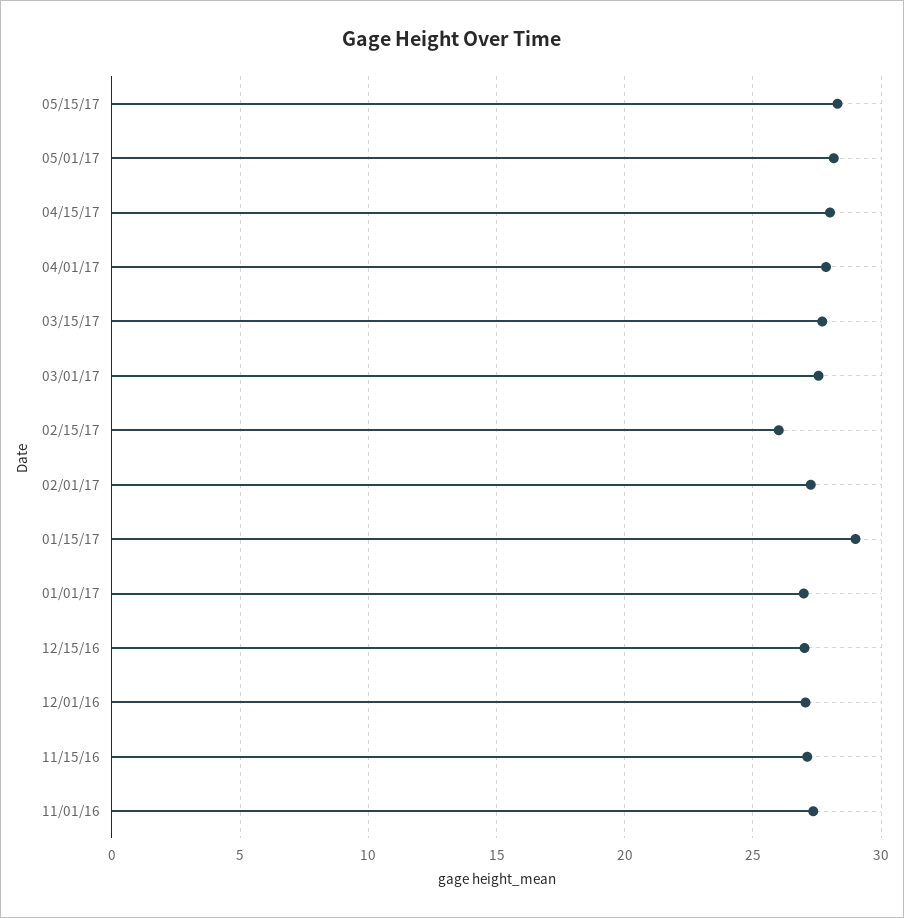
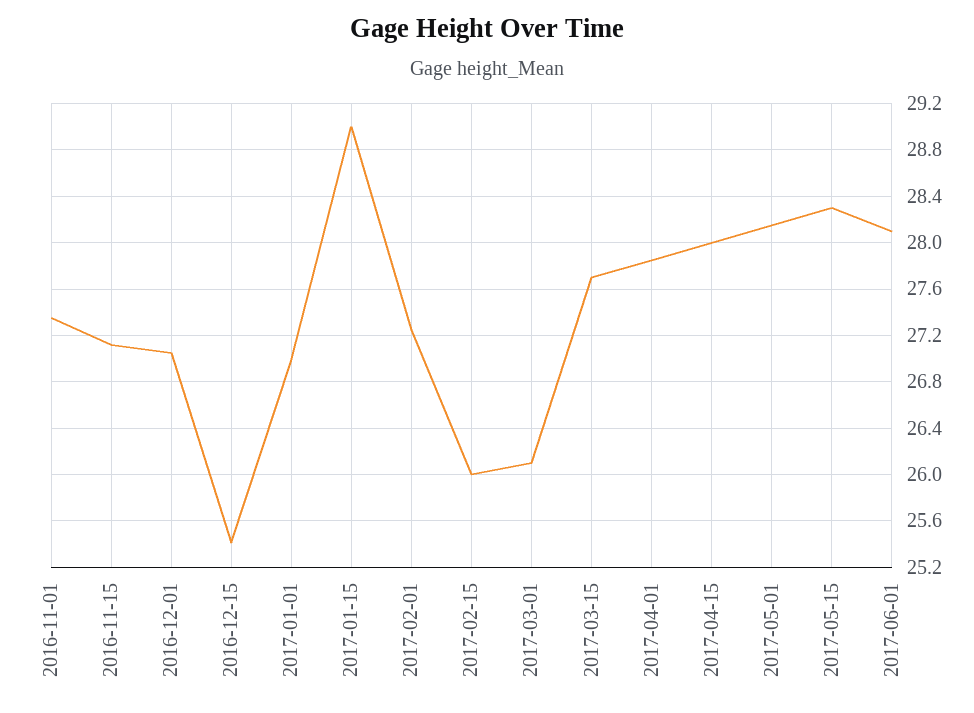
03/01/17: 27.5 -> 26.1
12/15/16: 27 -> 25.4
2017-06-01: none -> 28.1

